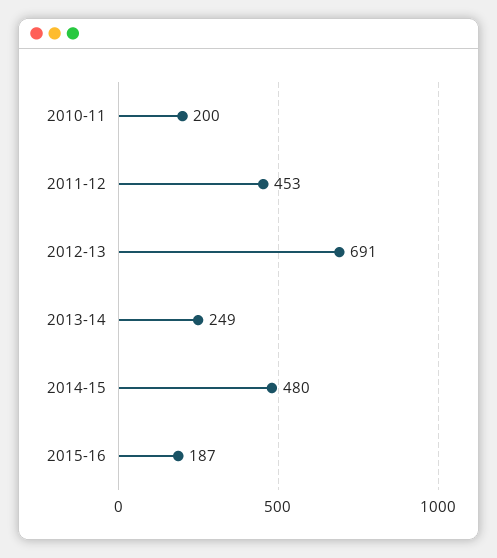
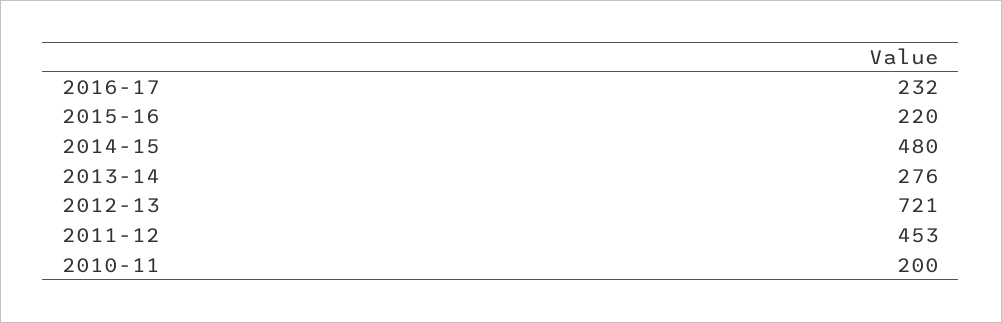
2012-13: 691 -> 721
2013-14: 249 -> 276
2015-16: 187 -> 220
2016-17: none -> 232

